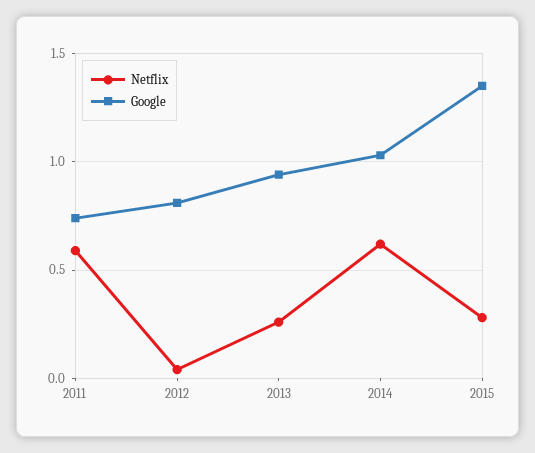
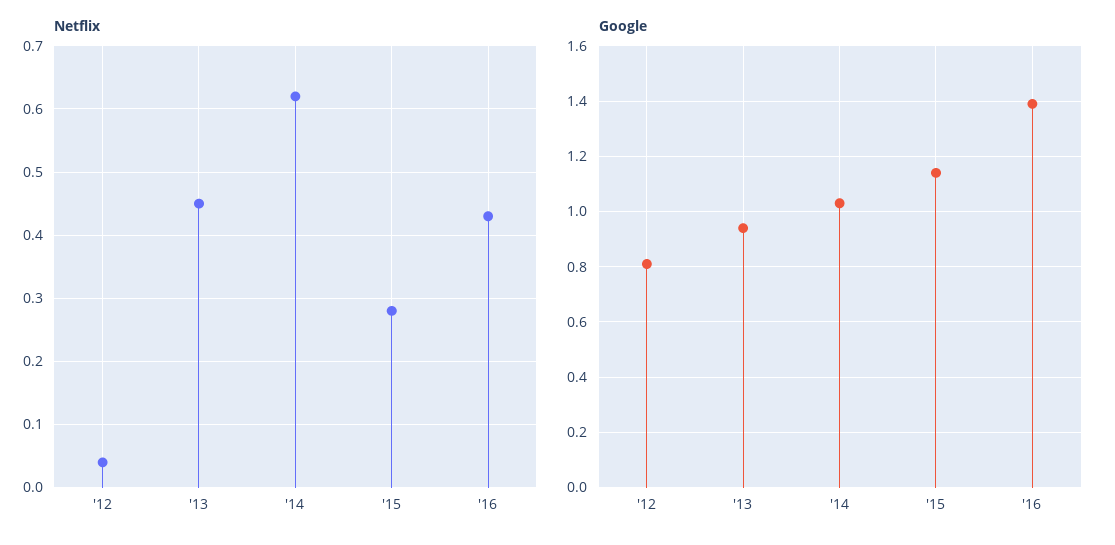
Netflix, 2011: 0.6 -> none
Google, 2011: 0.75 -> none
Netflix, 2013: 0.25 -> 0.45
Google, 2015: 1.35 -> 1.15
Netflix, '16: none -> 0.43
Google, '16: none -> 1.4

